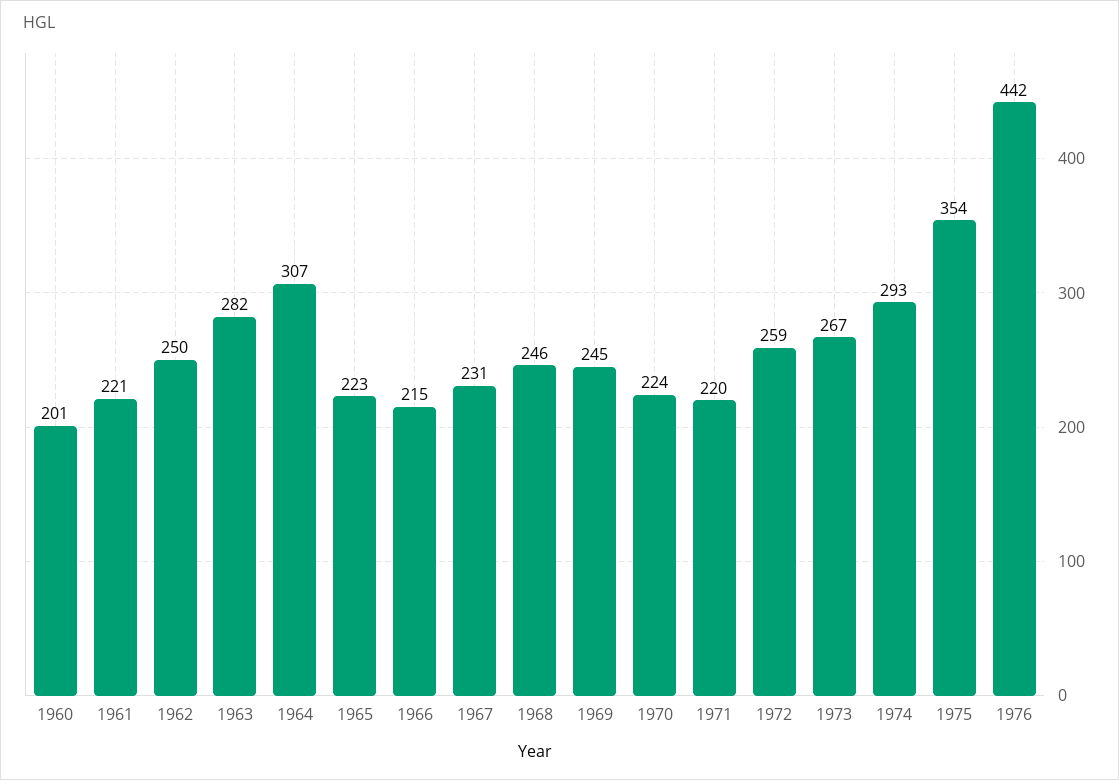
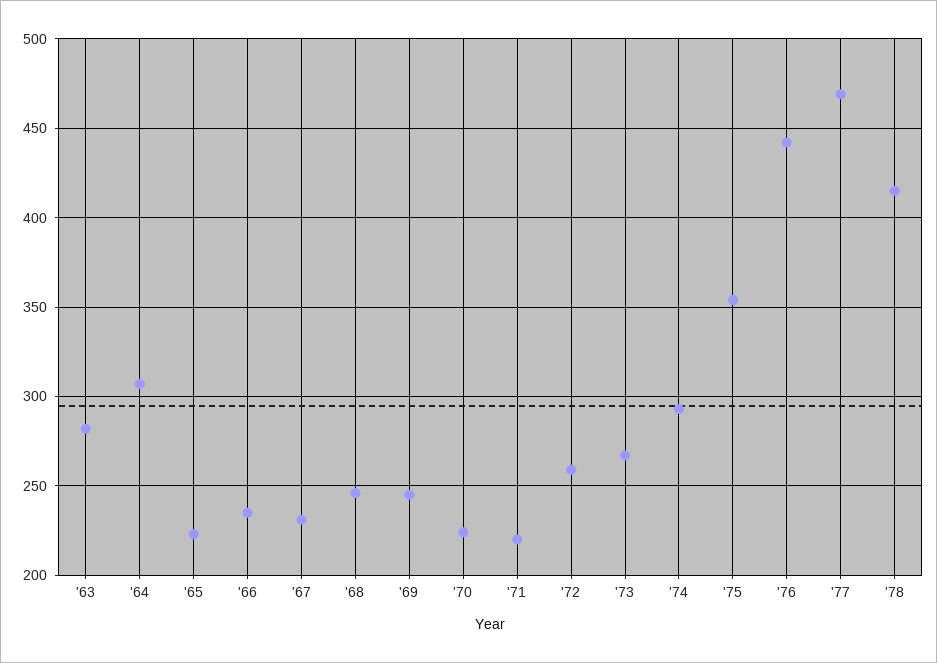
1960: 201 -> none
1961: 221 -> none
1962: 250 -> none
1966: 215 -> 235
'77: none -> 470
'78: none -> 415

